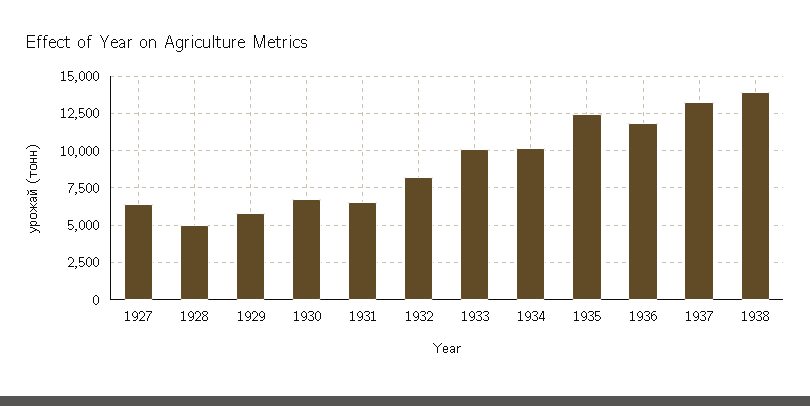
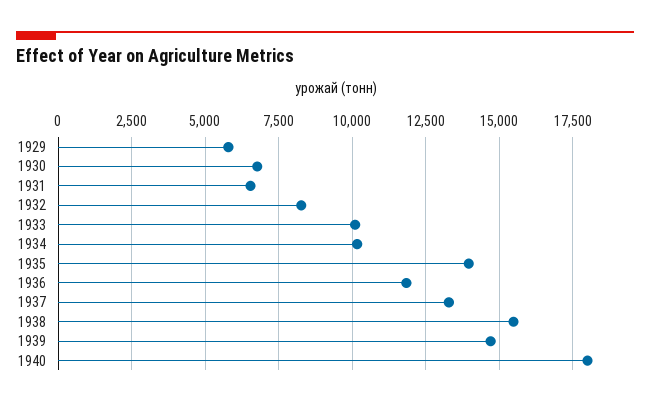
1927: 6500 -> none
1928: 5000 -> none
1935: 12500 -> 14000
1938: 14000 -> 15500
1939: none -> 14750
1940: none -> 18000

